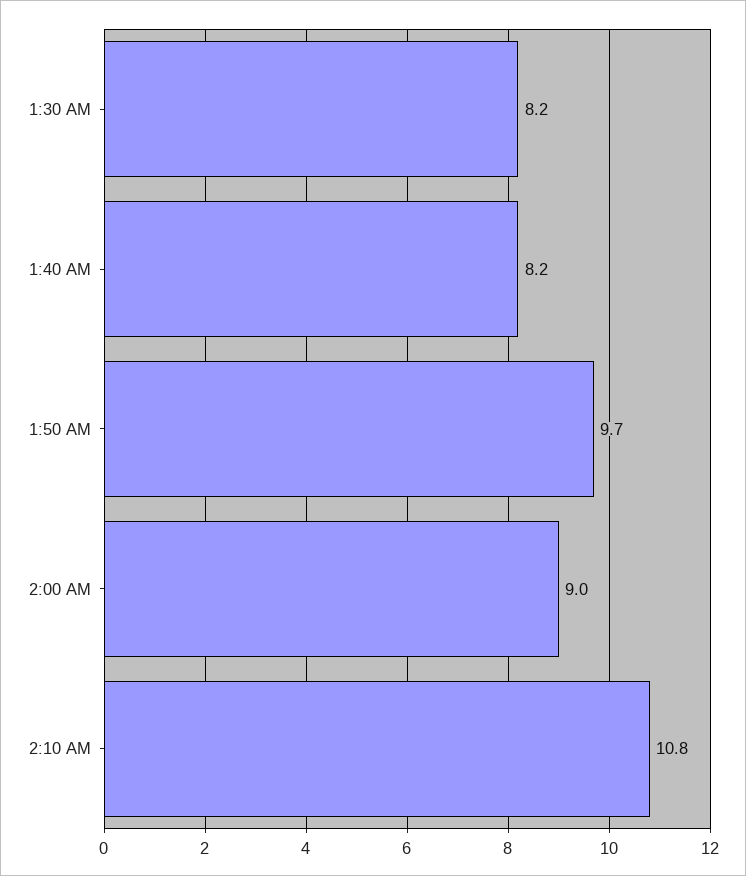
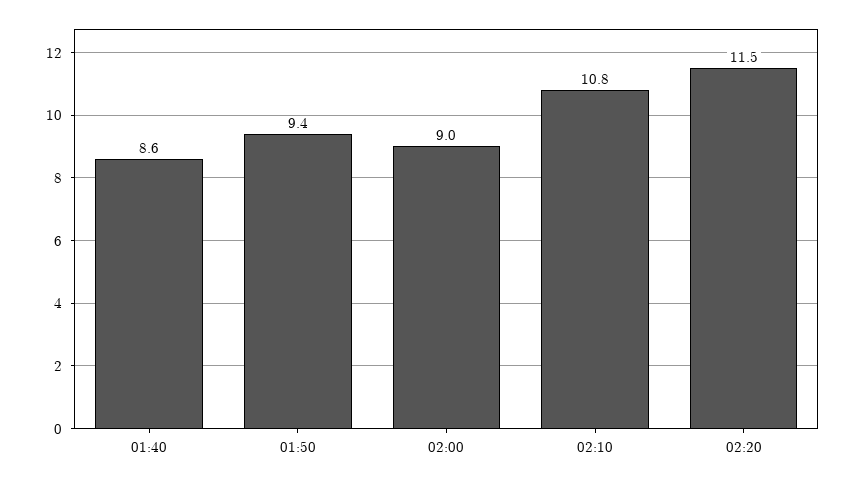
1:30 AM: 8.2 -> none
1:40 AM: 8.2 -> 8.6
1:50 AM: 9.7 -> 9.4
02:20: none -> 11.5

